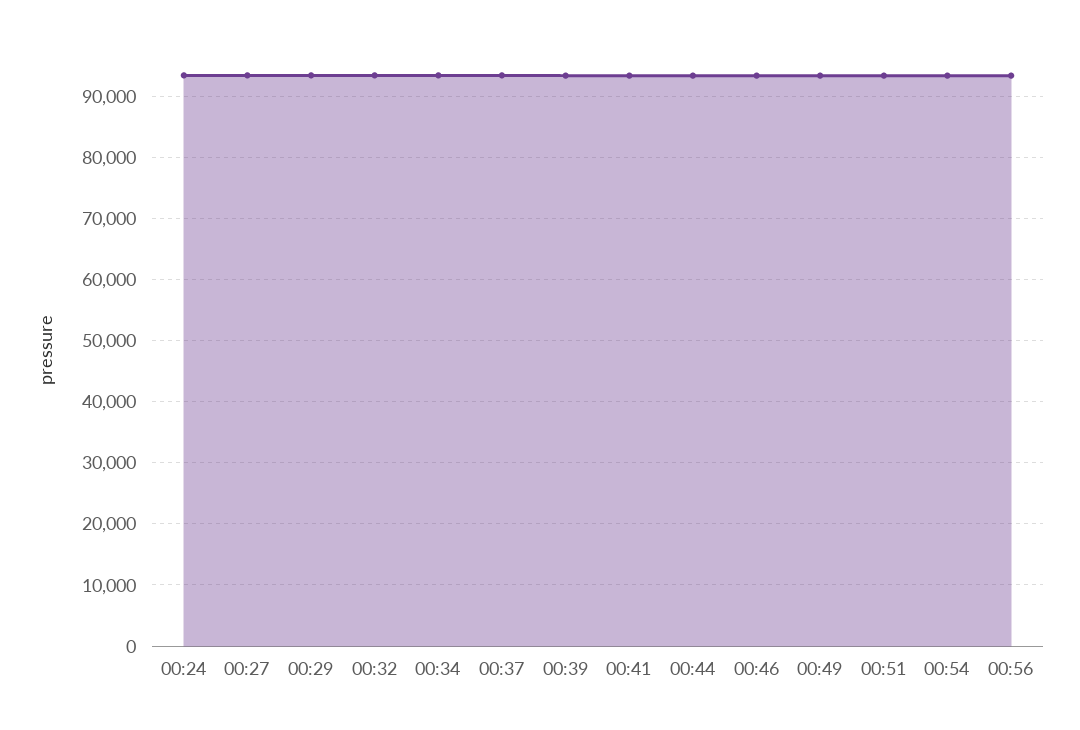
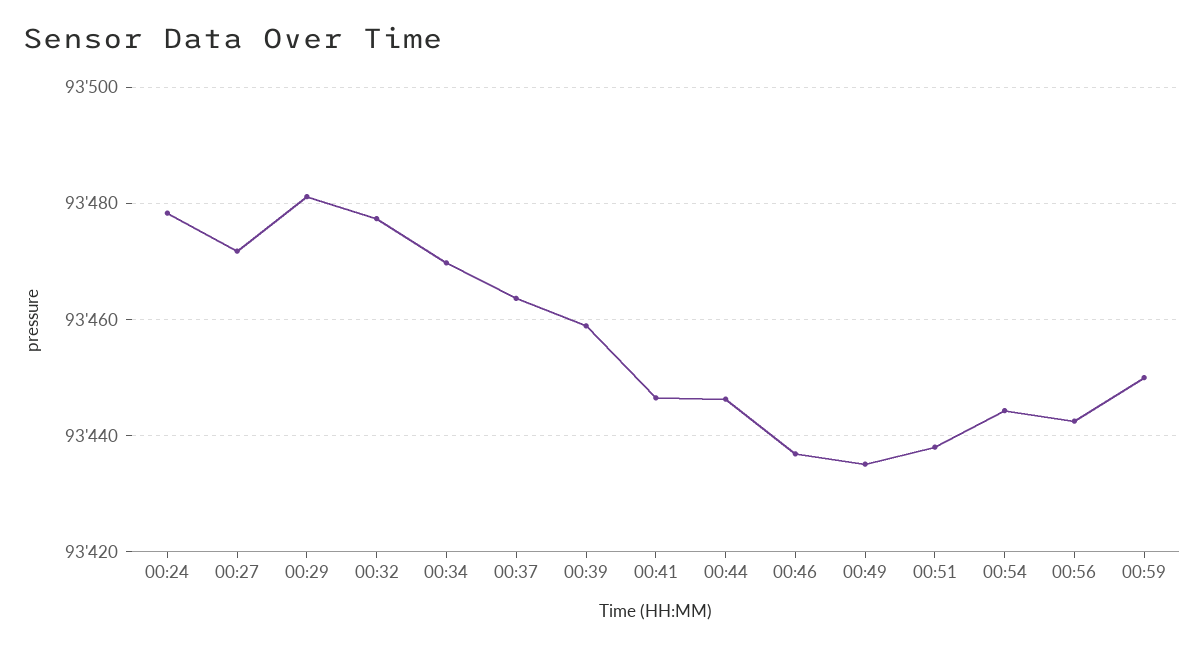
00:59: none -> 93450

